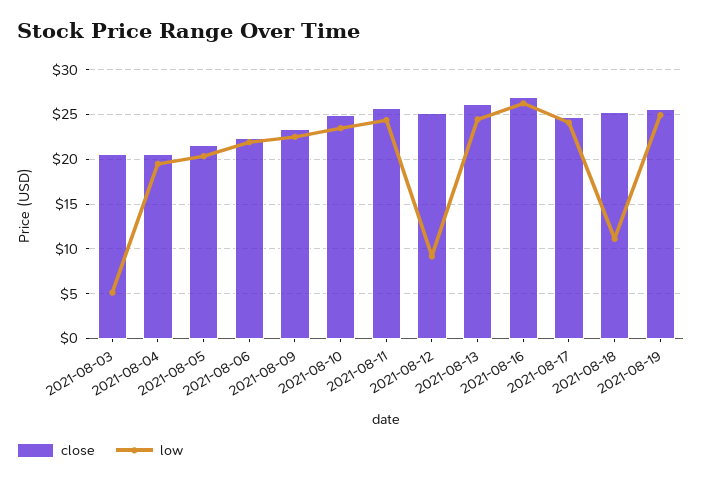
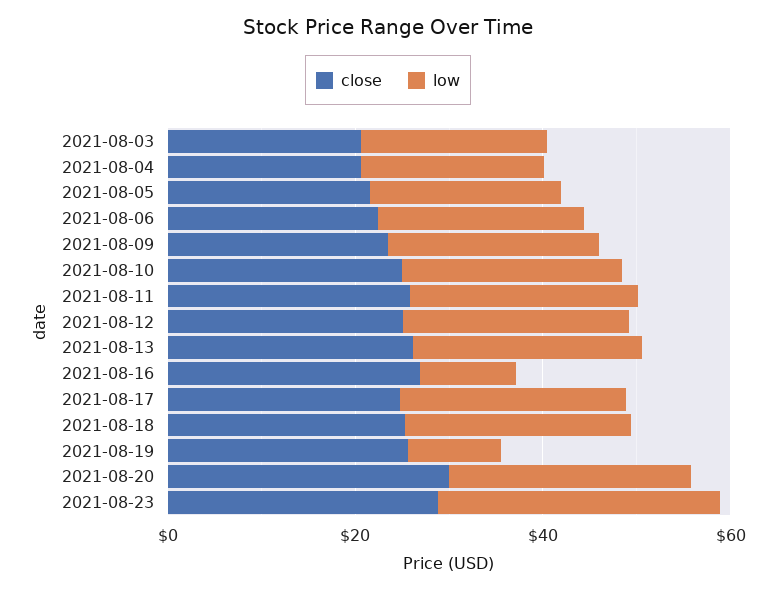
low, 2021-08-03: 5 -> 20
low, 2021-08-12: 9 -> 25
low, 2021-08-16: 26 -> 10
low, 2021-08-18: 11 -> 25
low, 2021-08-19: 25 -> 10
close, 2021-08-20: none -> 30
low, 2021-08-20: none -> 25
close, 2021-08-23: none -> 30
low, 2021-08-23: none -> 30

